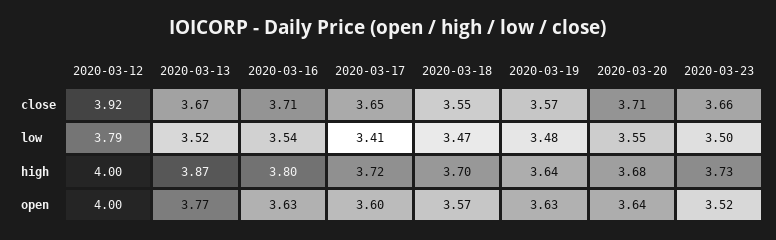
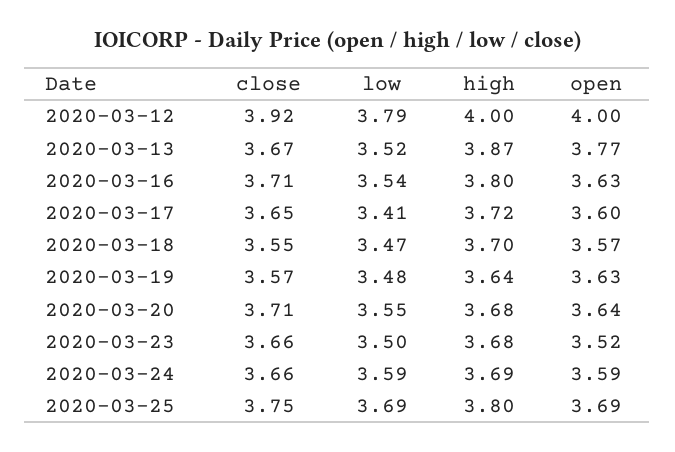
2020-03-23, high: 3.73 -> 3.68
2020-03-24, close: none -> 3.66
2020-03-24, low: none -> 3.59
2020-03-24, high: none -> 3.69
2020-03-24, open: none -> 3.59
2020-03-25, close: none -> 3.75
2020-03-25, low: none -> 3.69
2020-03-25, high: none -> 3.8
2020-03-25, open: none -> 3.69

